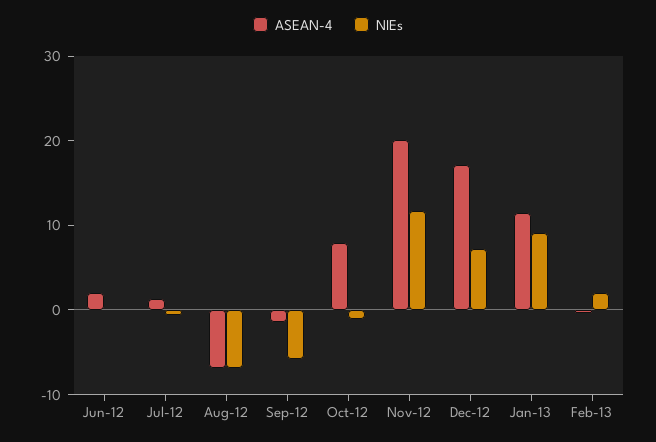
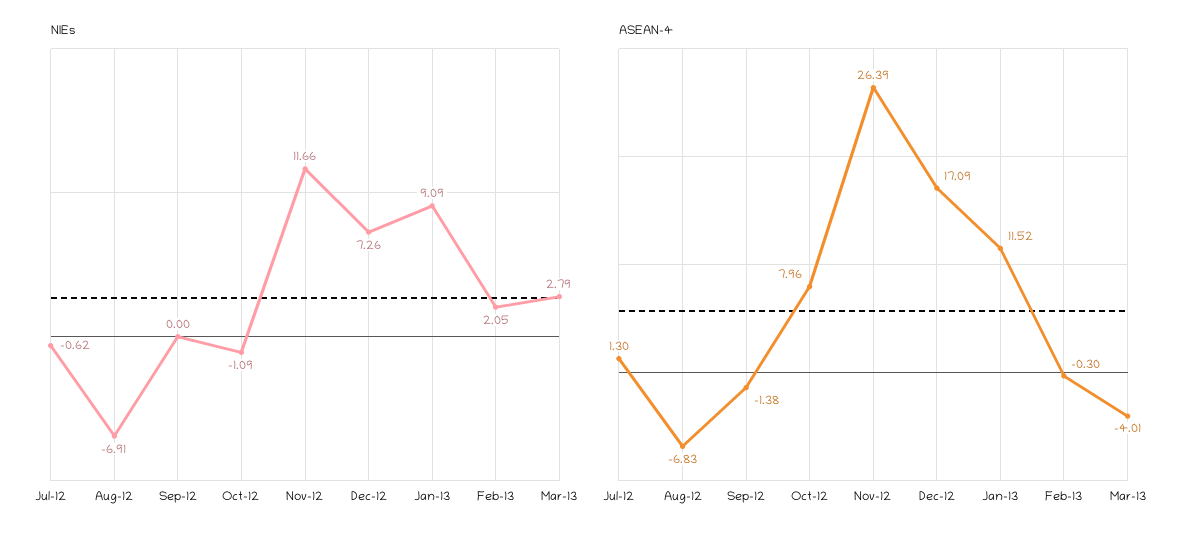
ASEAN-4, Jun-12: 2 -> none
NIEs, Jun-12: 0 -> none
NIEs, Sep-12: -6 -> 0
ASEAN-4, Nov-12: 20 -> 26.39
NIEs, Mar-13: none -> 2.79
ASEAN-4, Mar-13: none -> -4.01

